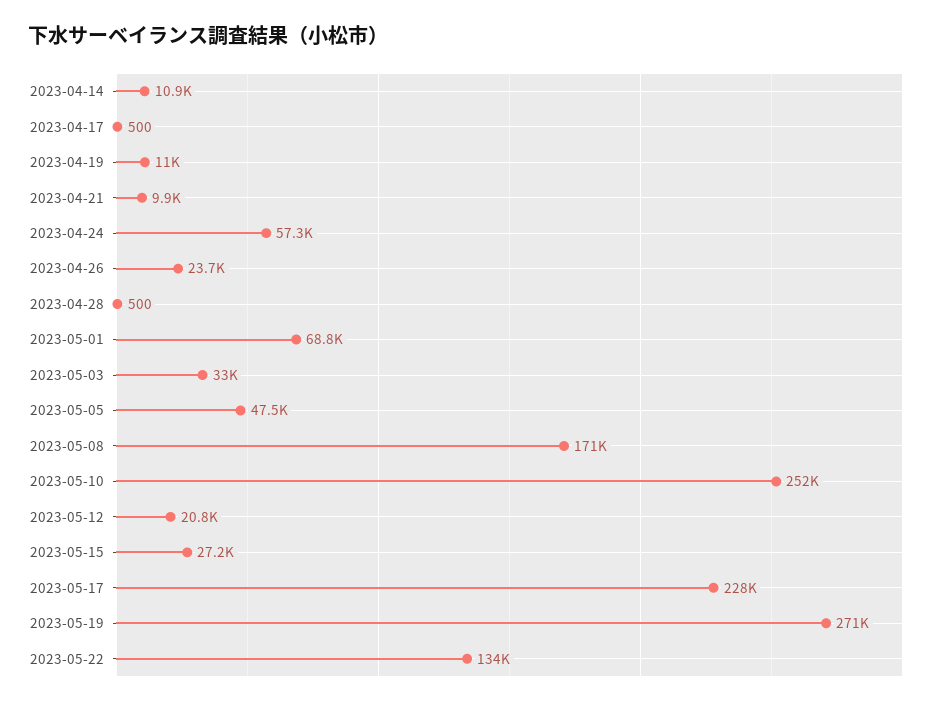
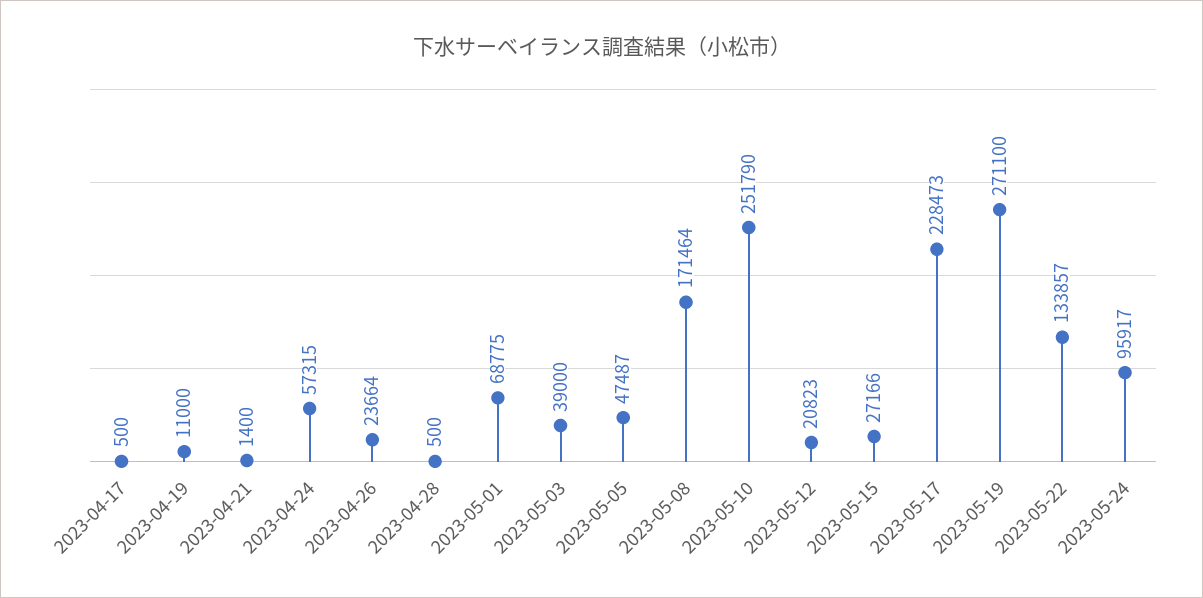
2023-04-14: 10900 -> none
2023-04-21: 9900 -> 1400
2023-05-03: 33000 -> 39000
2023-05-24: none -> 95917

